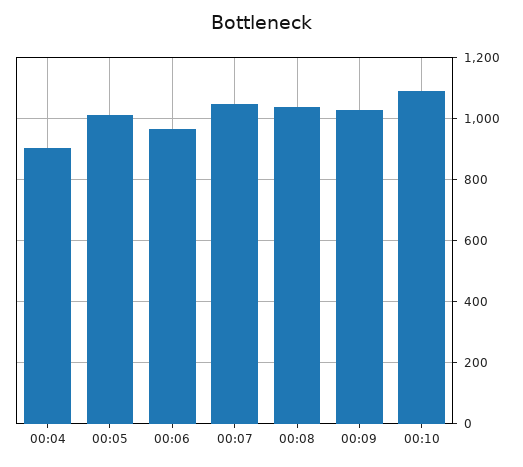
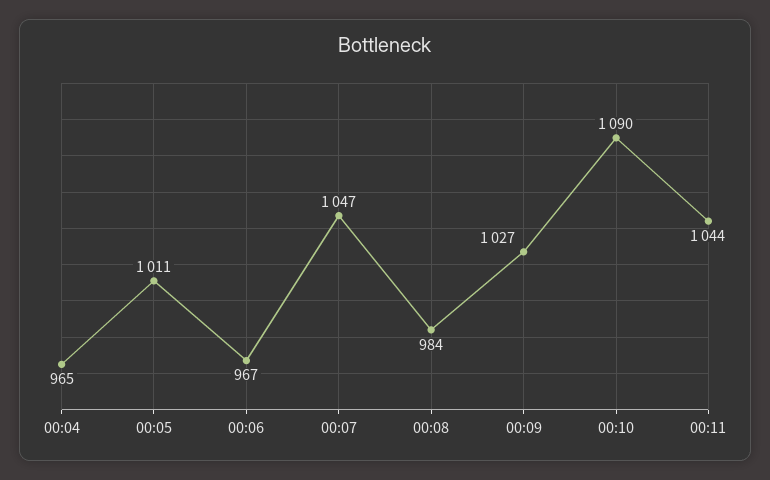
00:04: 900 -> 965
00:08: 1040 -> 984
00:11: none -> 1044

